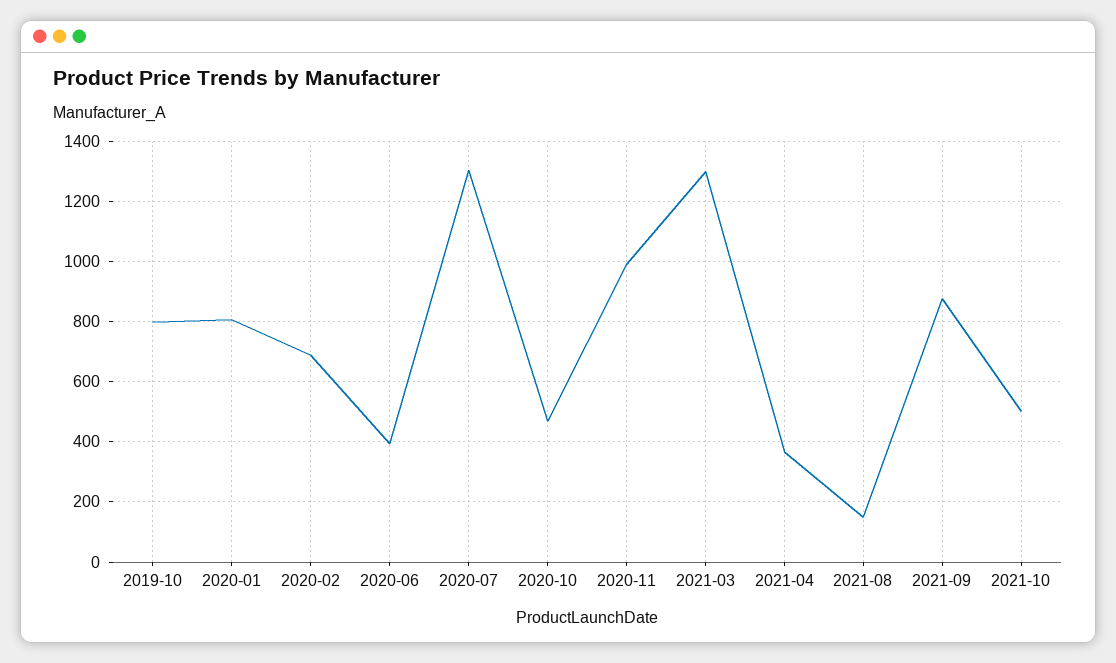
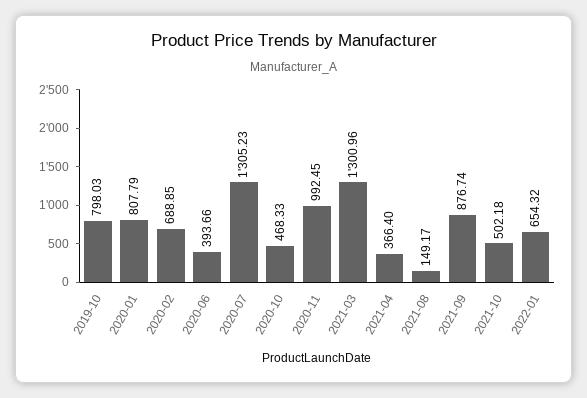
2022-01: none -> 654.32

